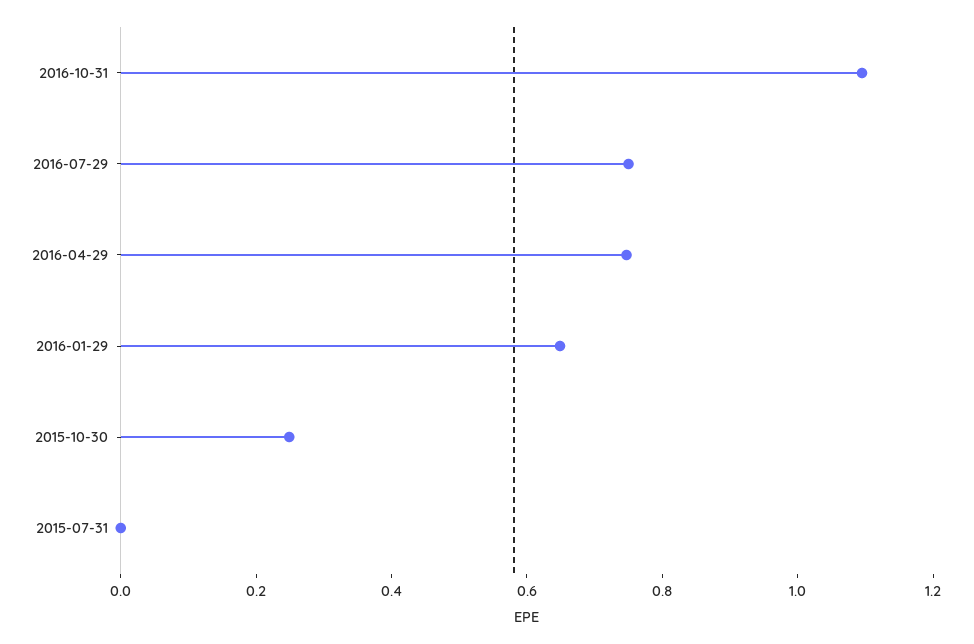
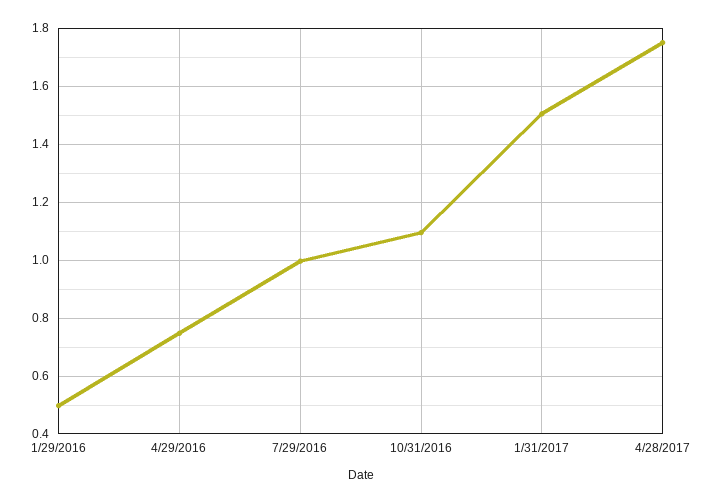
2016-07-29: 0.75 -> 1
2016-01-29: 0.65 -> 0.5
2015-10-30: 0.25 -> none
2015-07-31: 0 -> none
1/31/2017: none -> 1.5
4/28/2017: none -> 1.75

